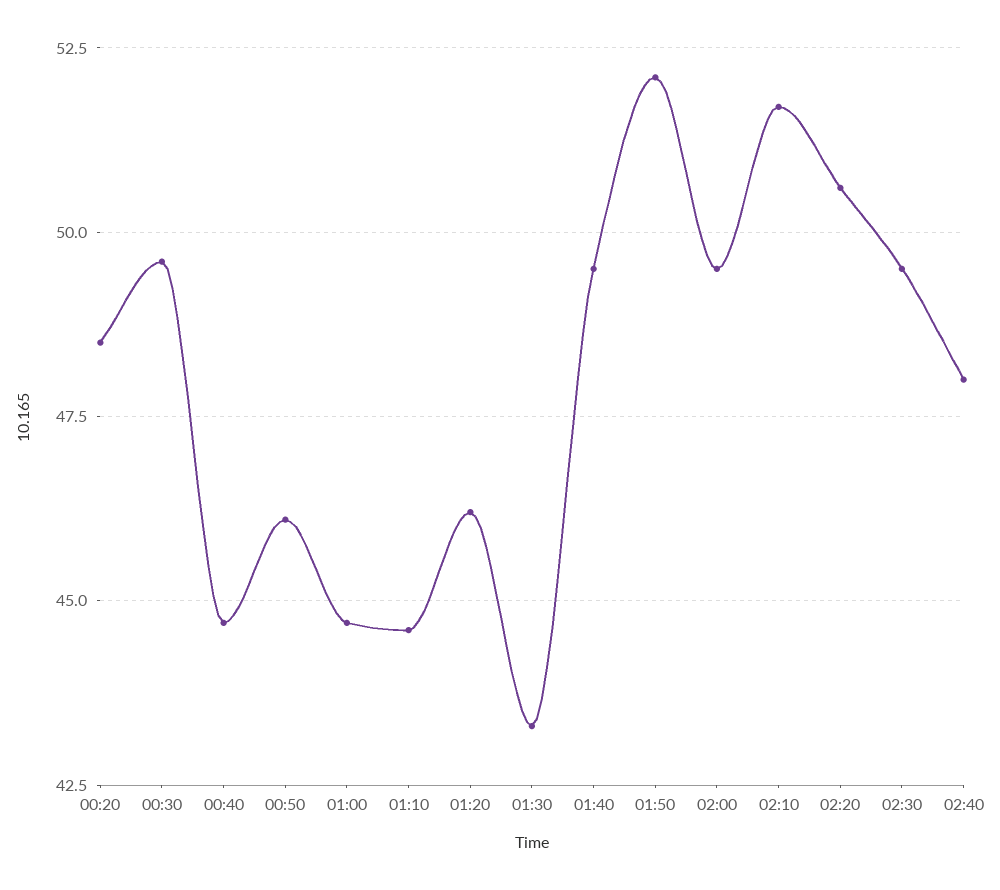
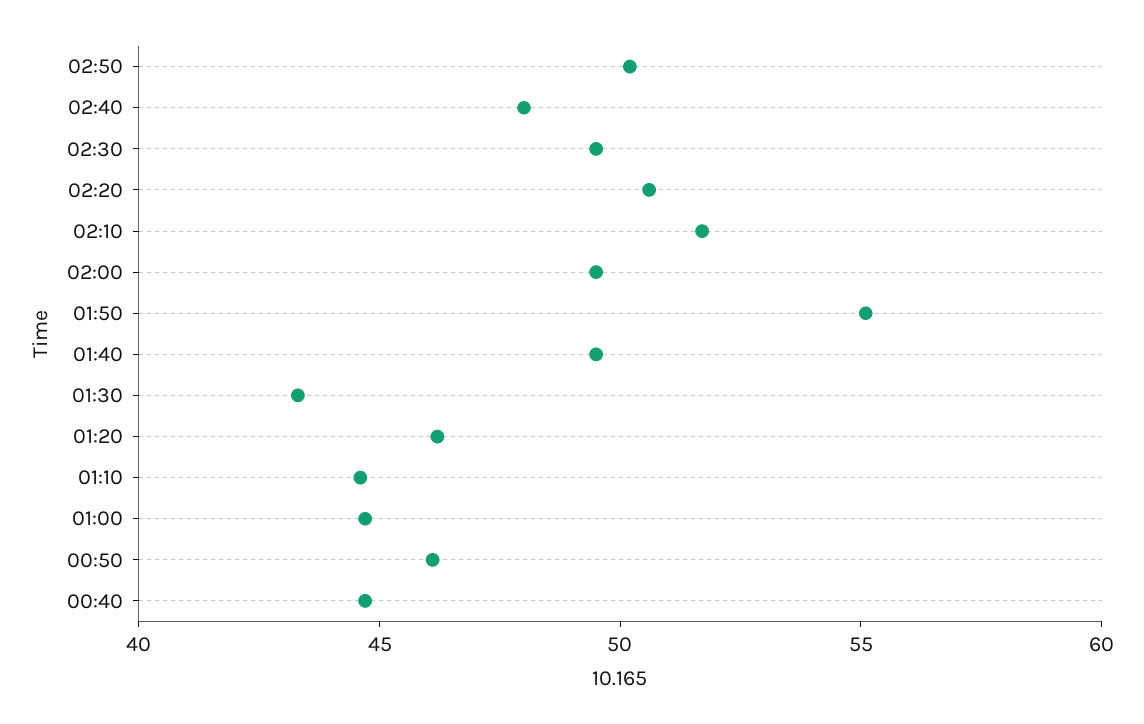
00:20: 48.5 -> none
00:30: 49.5 -> none
01:50: 52 -> 55
02:50: none -> 50

